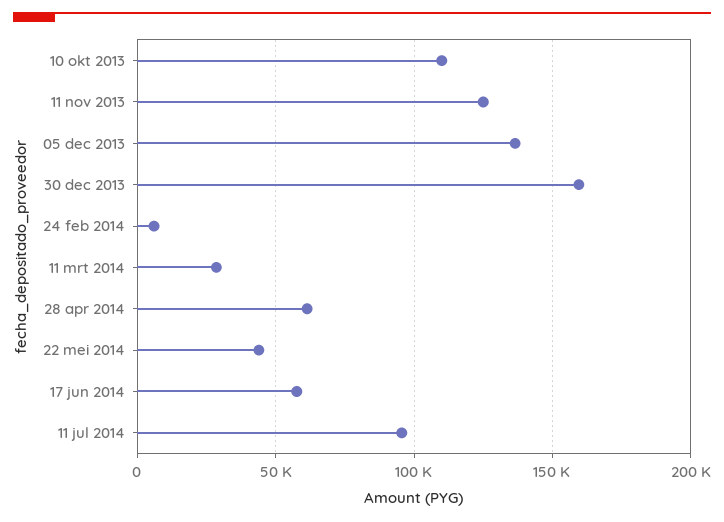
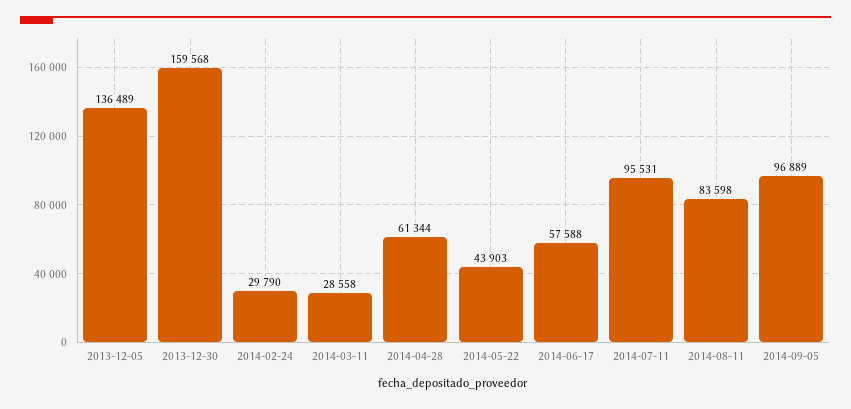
10 okt 2013: 110000 -> none
11 nov 2013: 125000 -> none
24 feb 2014: 5000 -> 29790
2014-08-11: none -> 83598
2014-09-05: none -> 96889

